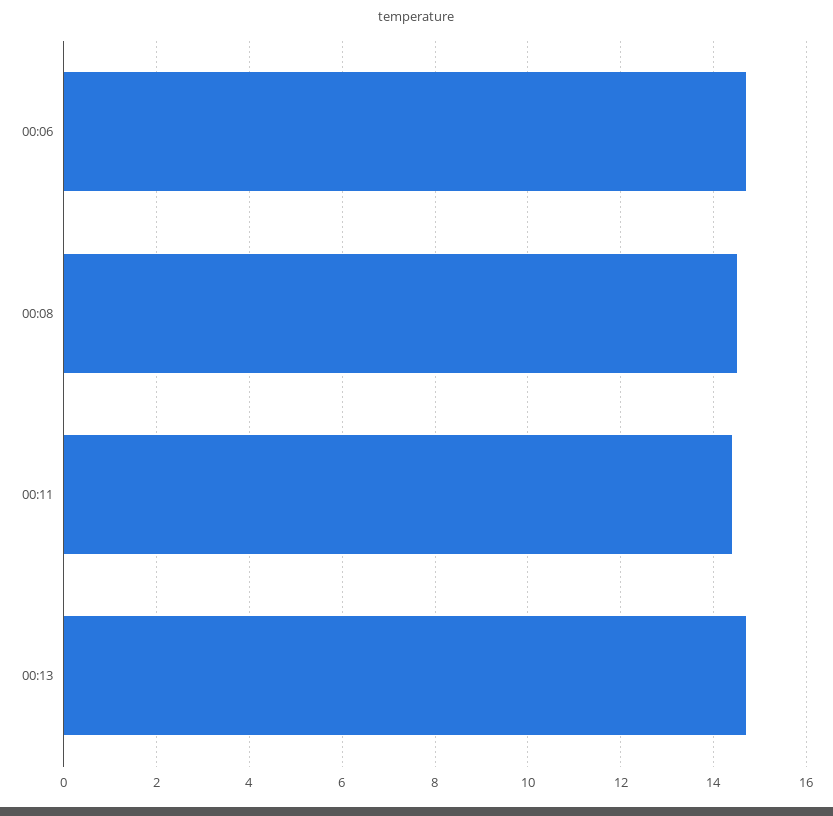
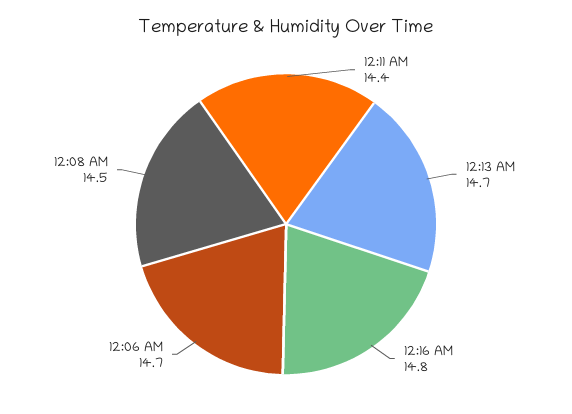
12:16 AM: none -> 14.8

